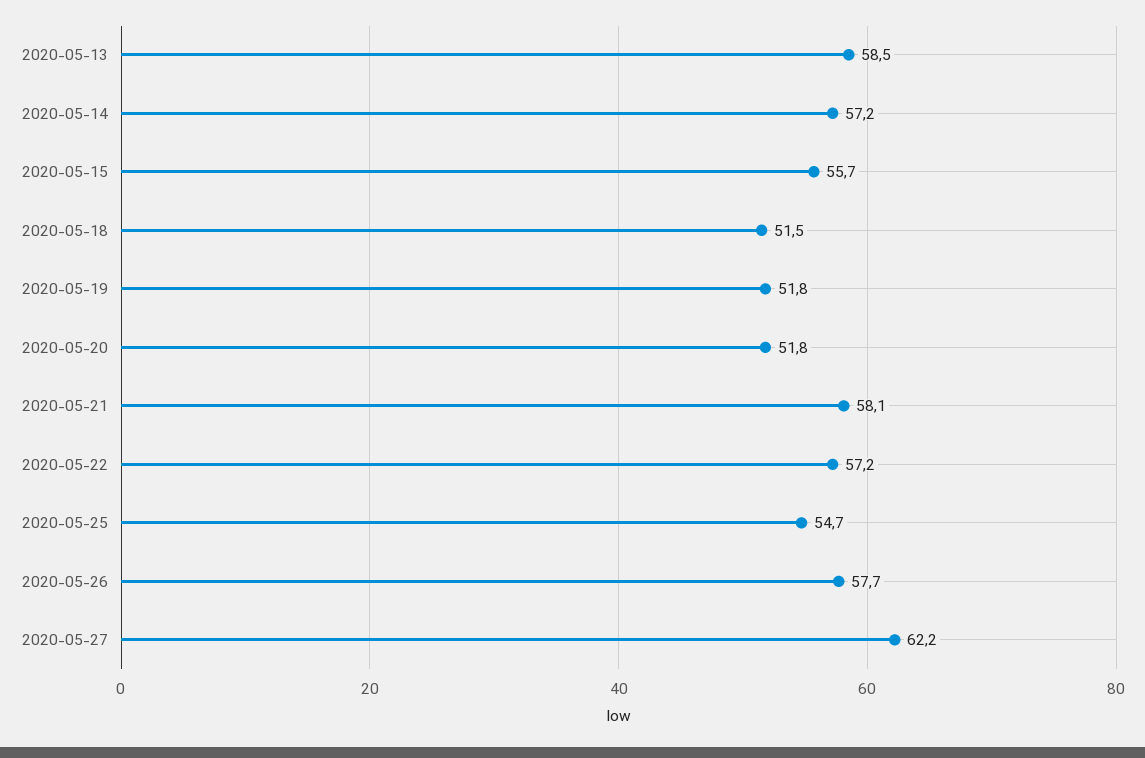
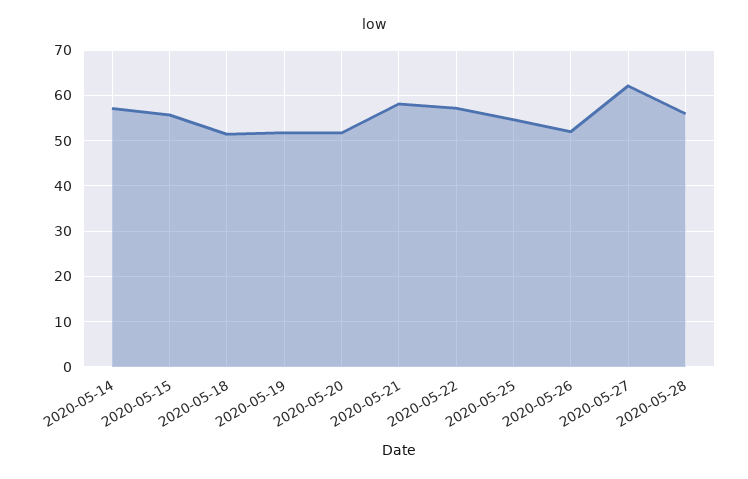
2020-05-13: 58.5 -> none
2020-05-26: 57.7 -> 52
2020-05-28: none -> 56

